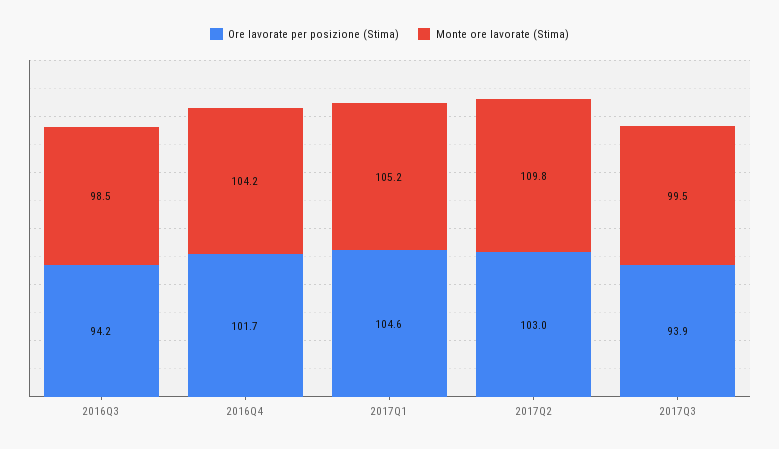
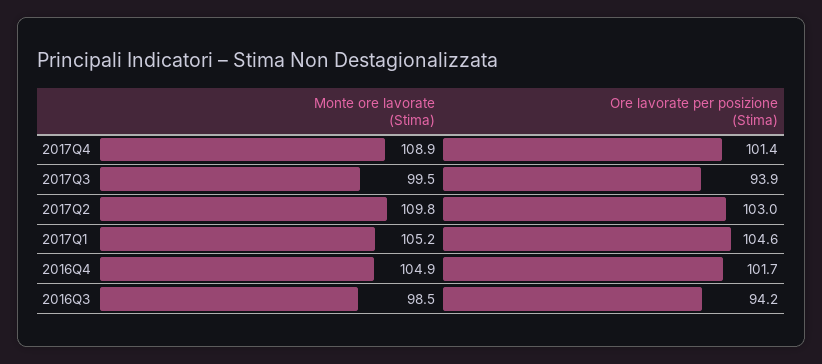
Monte ore lavorate (Stima), 2016Q4: 104.2 -> 104.9
Monte ore lavorate (Stima), 2017Q4: none -> 108.9
Ore lavorate per posizione (Stima), 2017Q4: none -> 101.4

